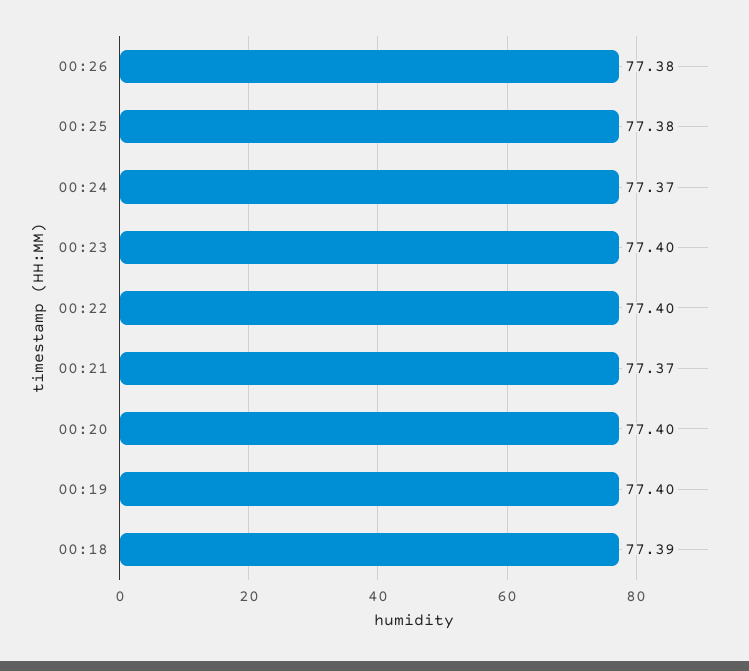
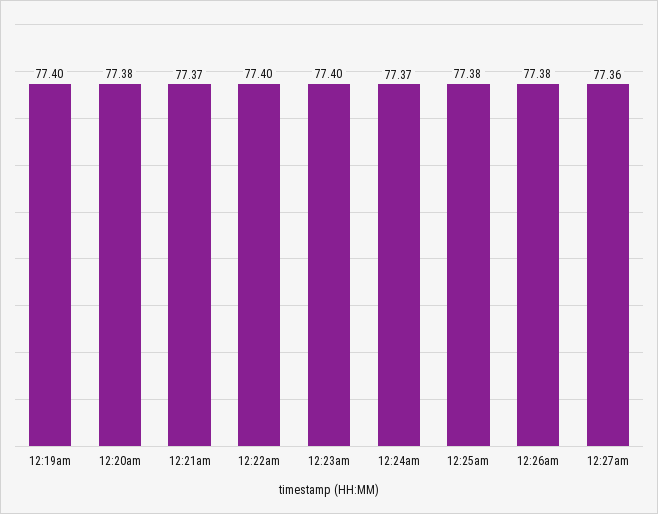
00:20: 77.4 -> 77.38
00:18: 77.39 -> none
12:27am: none -> 77.36

